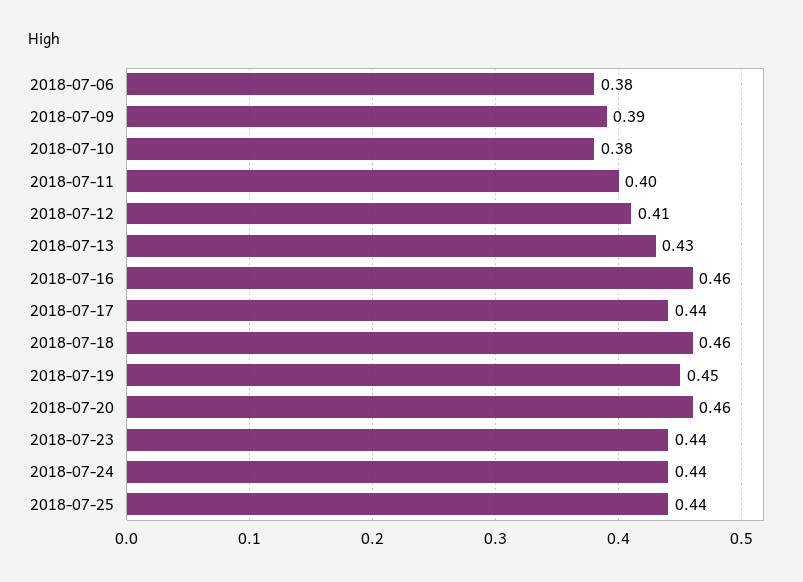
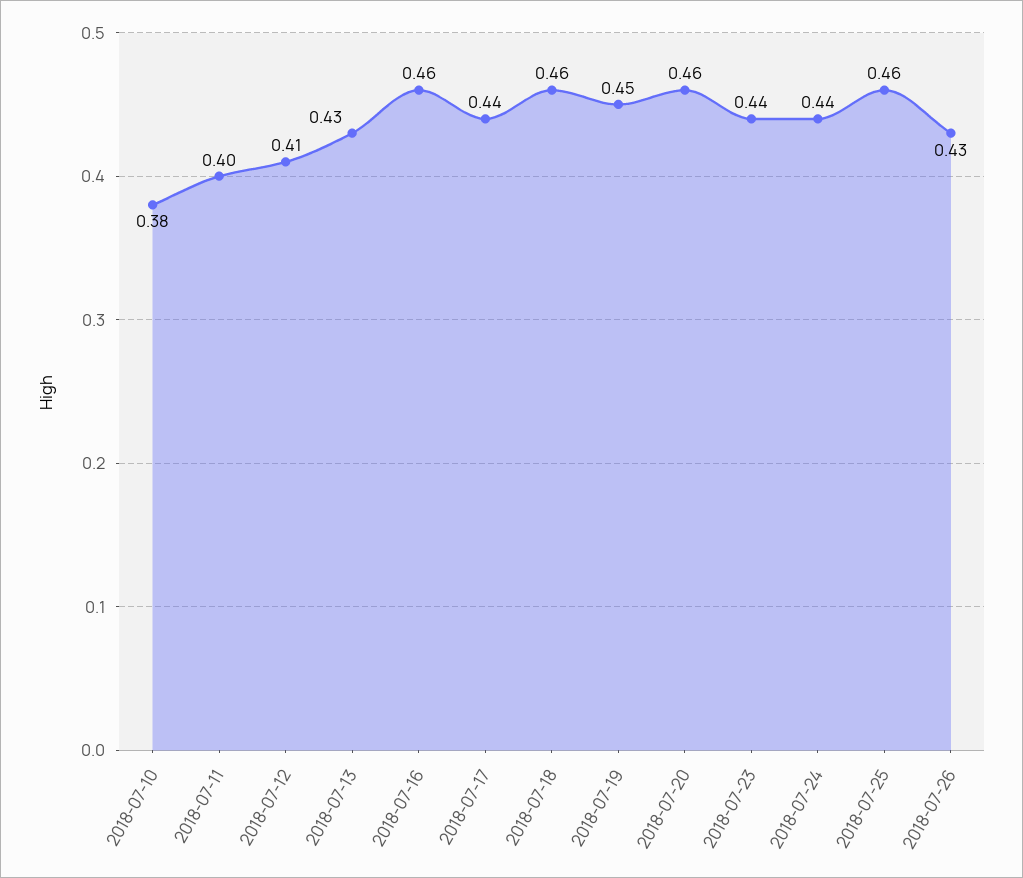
2018-07-06: 0.38 -> none
2018-07-09: 0.39 -> none
2018-07-25: 0.44 -> 0.46
2018-07-26: none -> 0.43

